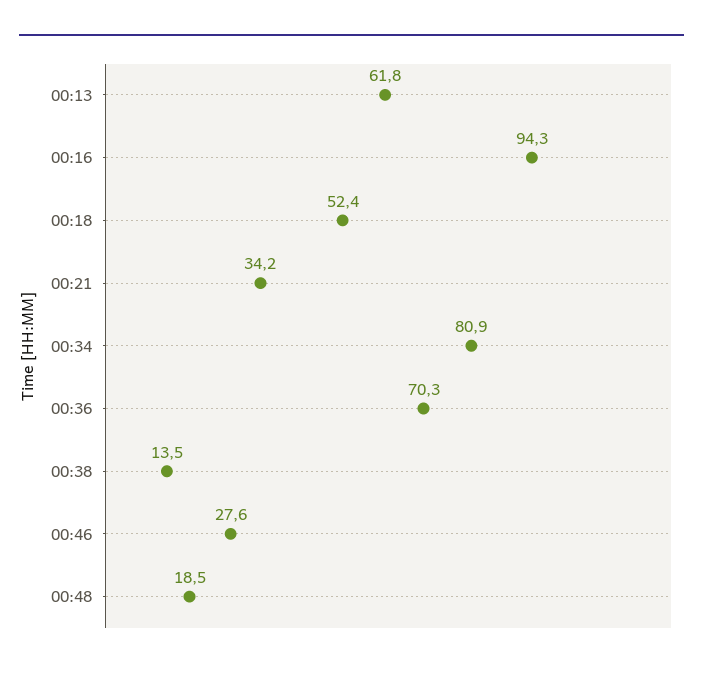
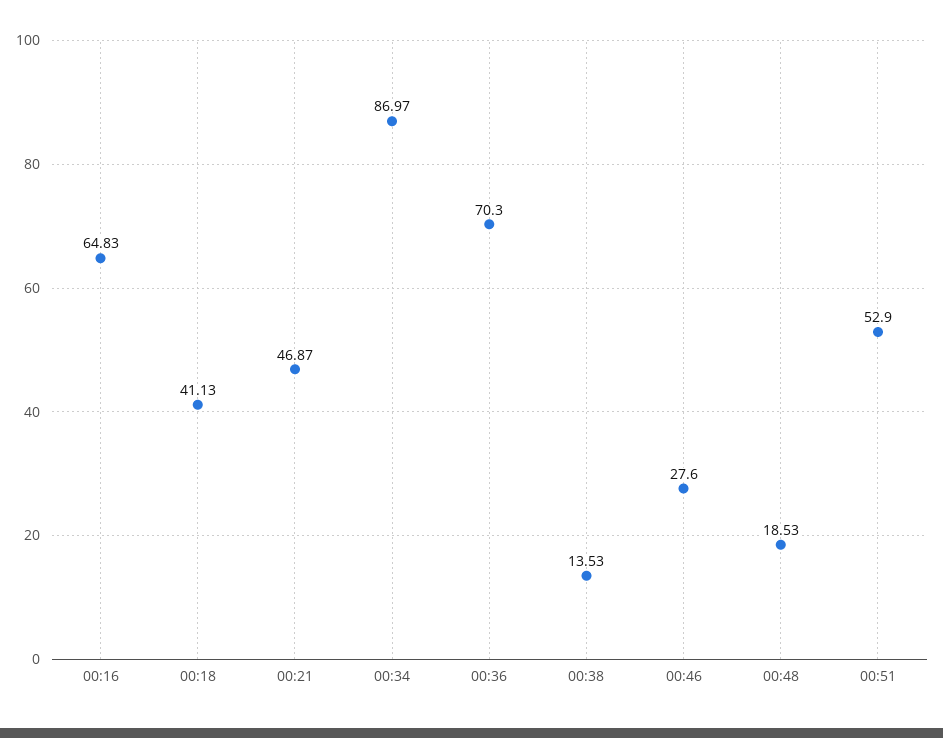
00:13: 61.8 -> none
00:16: 94.3 -> 64.83
00:18: 52.4 -> 41.13
00:21: 34.2 -> 46.87
00:34: 80.9 -> 86.97
00:51: none -> 52.9

